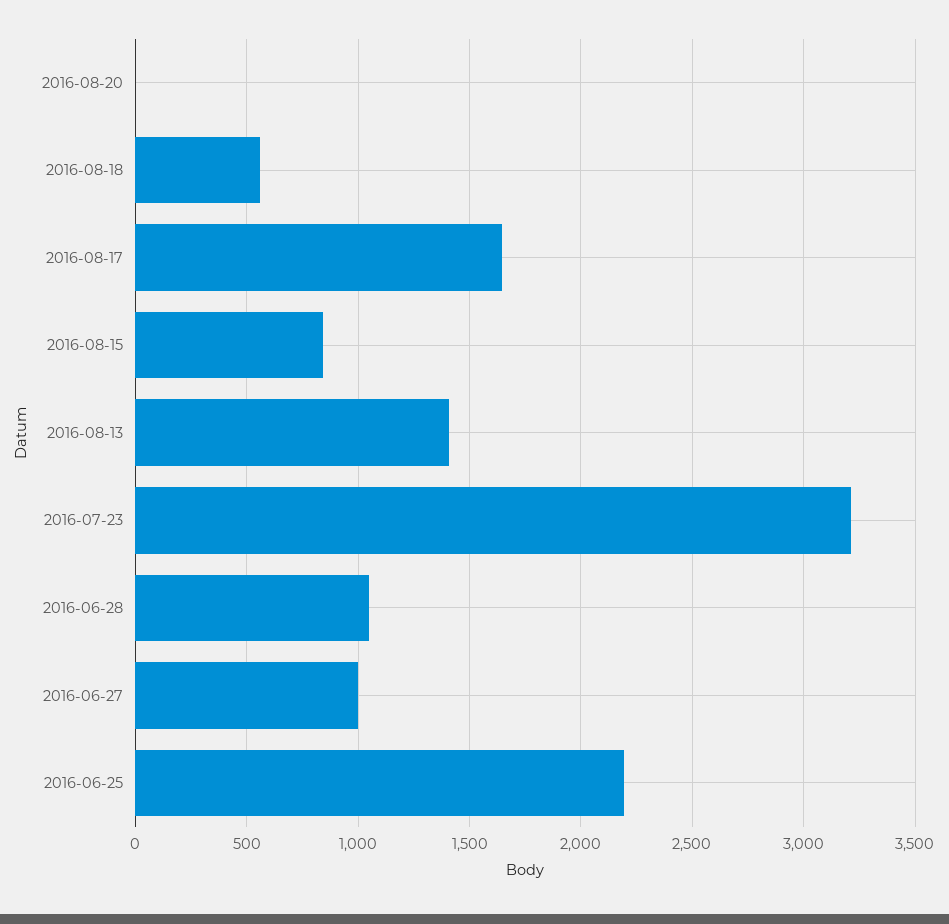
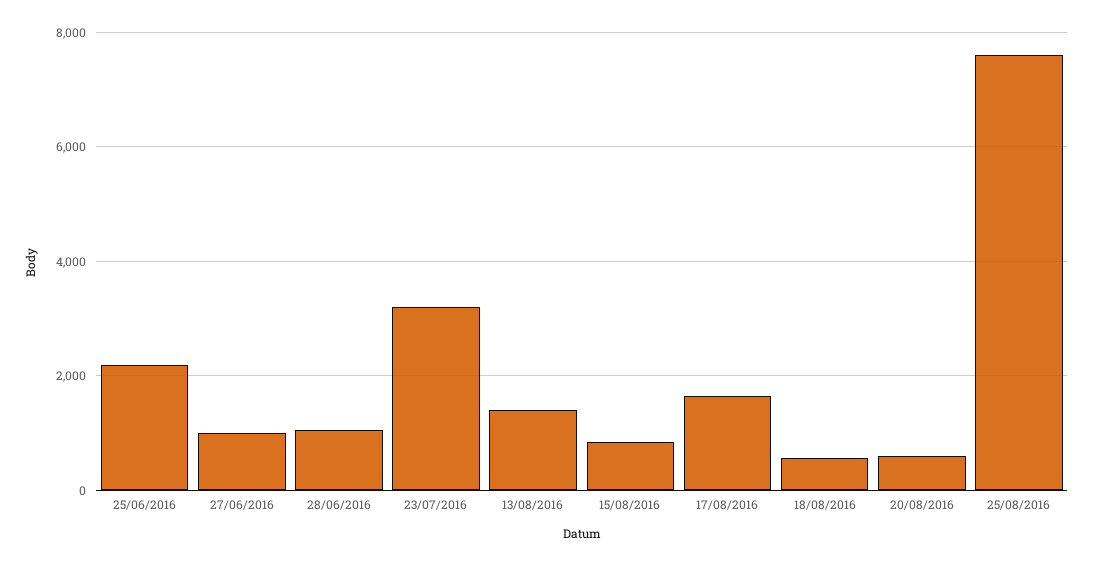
2016-08-20: 0 -> 600
25/08/2016: none -> 7600

